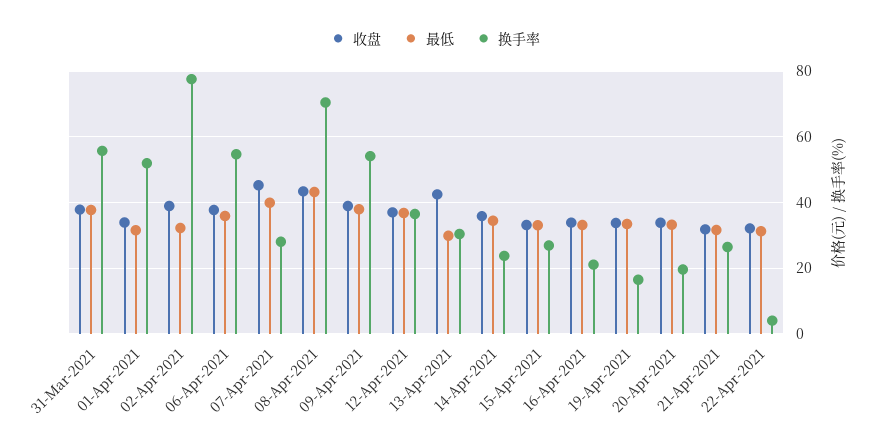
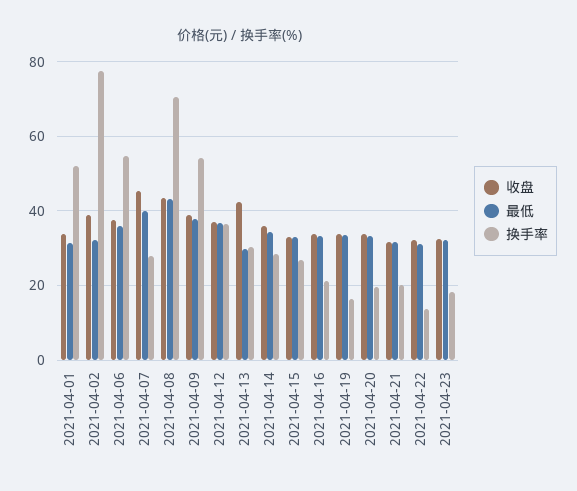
收盘, 31-Mar-2021: 38 -> none
最低, 31-Mar-2021: 38 -> none
换手率, 31-Mar-2021: 56 -> none
换手率, 14-Apr-2021: 24 -> 28
换手率, 21-Apr-2021: 26 -> 20
换手率, 22-Apr-2021: 4 -> 14
收盘, 2021-04-23: none -> 32
最低, 2021-04-23: none -> 32
换手率, 2021-04-23: none -> 18

